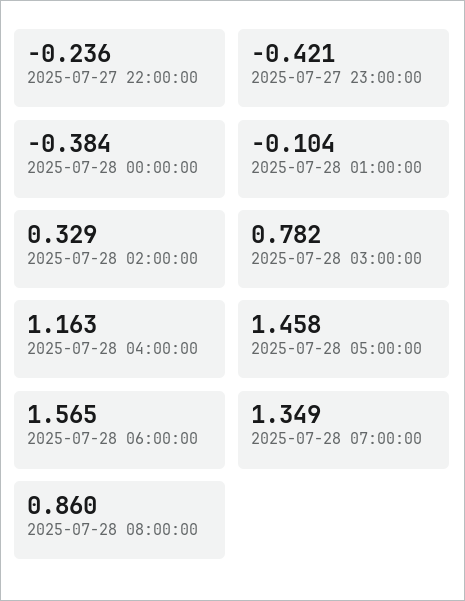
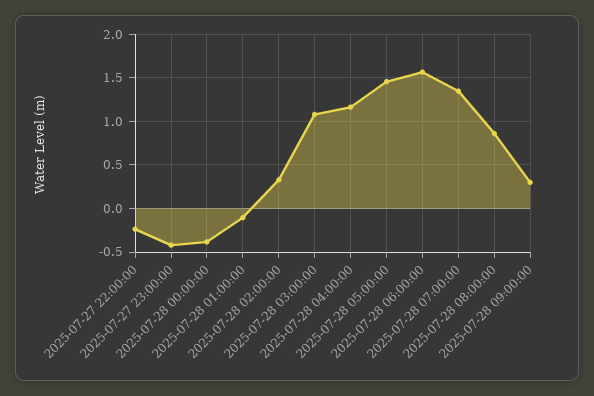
2025-07-28 03:00:00: 0.782 -> 1.1
2025-07-28 09:00:00: none -> 0.3

